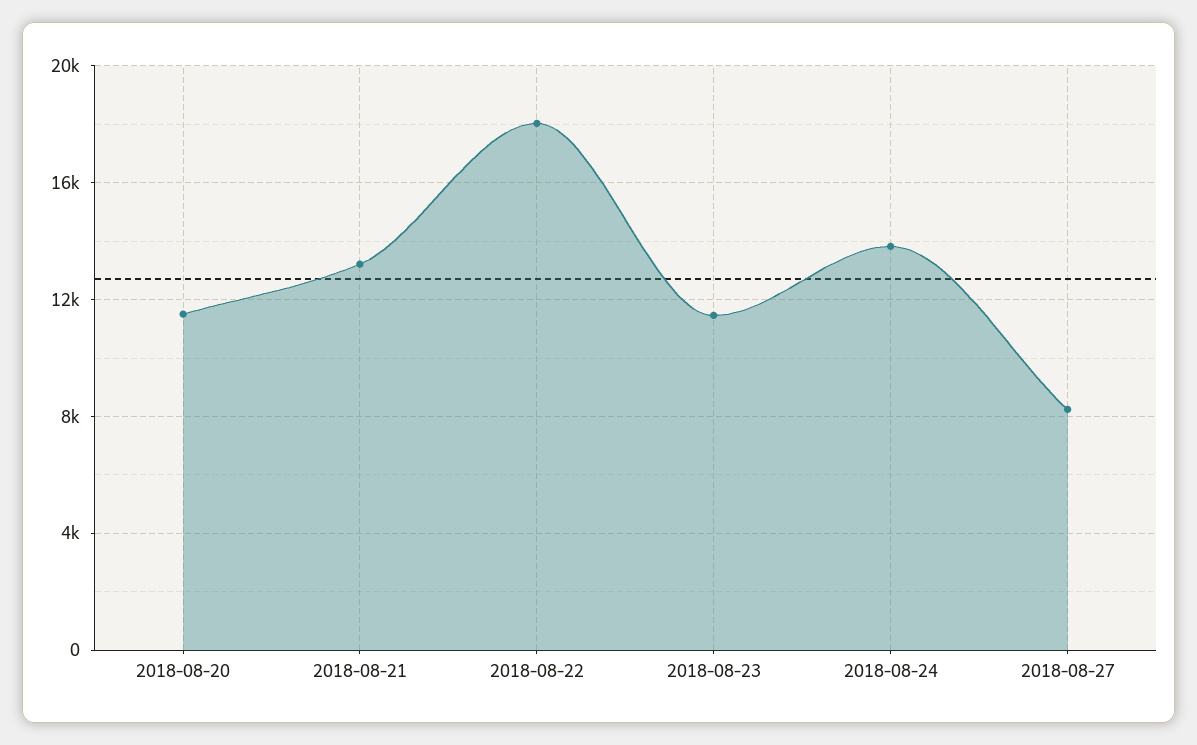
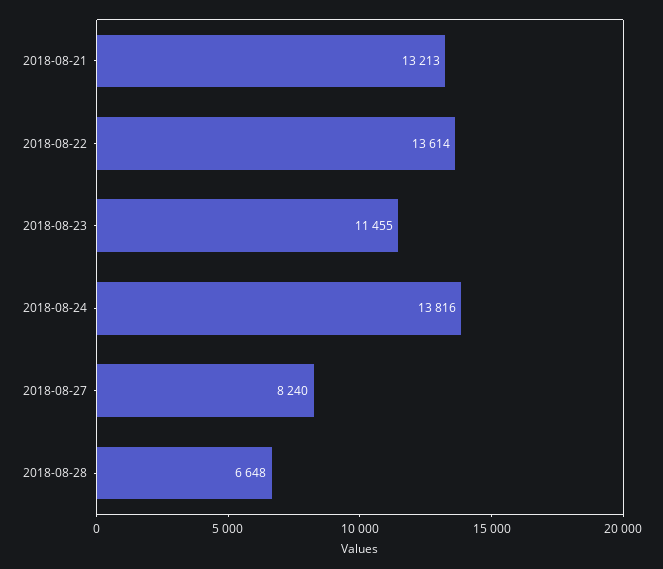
2018-08-20: 11500 -> none
2018-08-22: 18000 -> 13614
2018-08-28: none -> 6648

